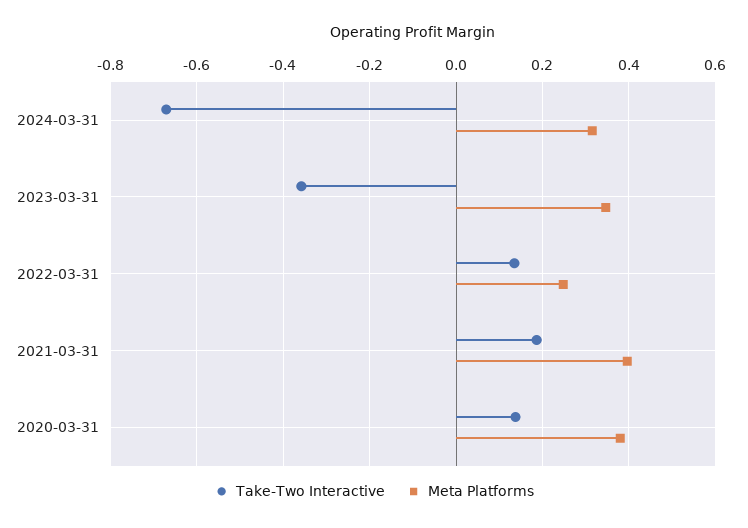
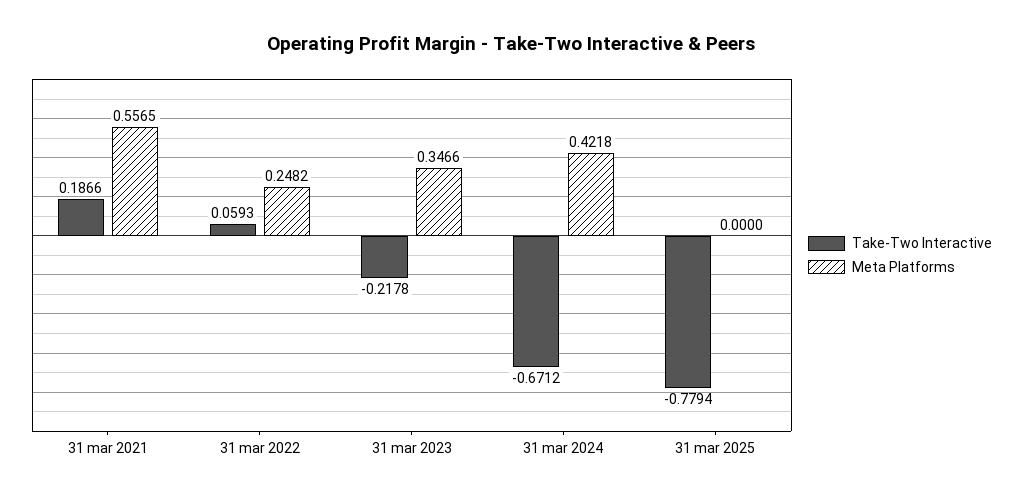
Meta Platforms, 2024-03-31: 0.32 -> 0.4218
Take-Two Interactive, 2023-03-31: -0.36 -> -0.2178
Take-Two Interactive, 2022-03-31: 0.14 -> 0.0593
Meta Platforms, 2021-03-31: 0.4 -> 0.5565
Take-Two Interactive, 2020-03-31: 0.14 -> none
Meta Platforms, 2020-03-31: 0.38 -> none
Take-Two Interactive, 31 mar 2025: none -> -0.7794
Meta Platforms, 31 mar 2025: none -> 0

